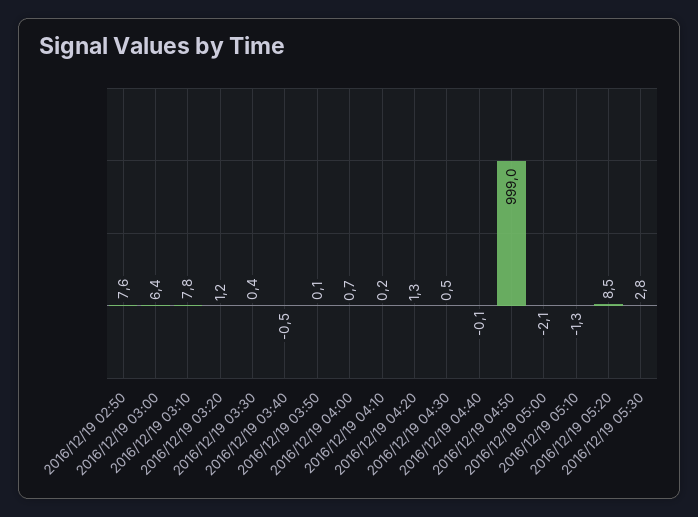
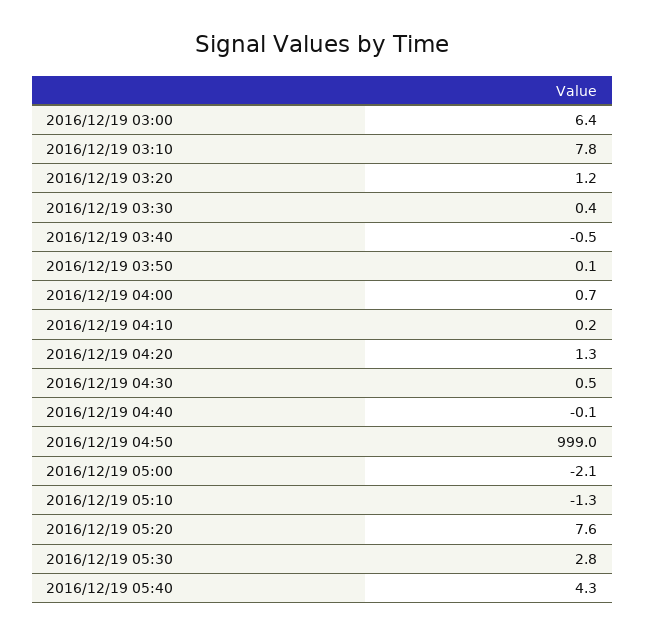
2016/12/19 02:50: 7.6 -> none
2016/12/19 05:20: 8.5 -> 7.6
2016/12/19 05:40: none -> 4.3

